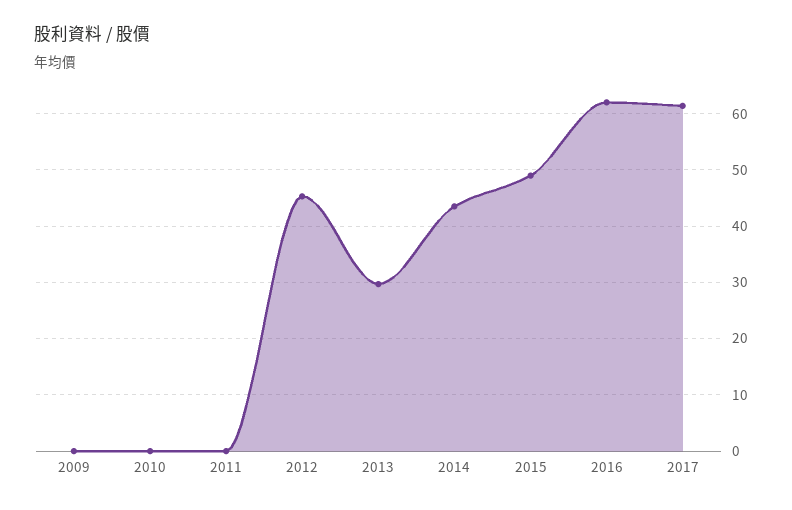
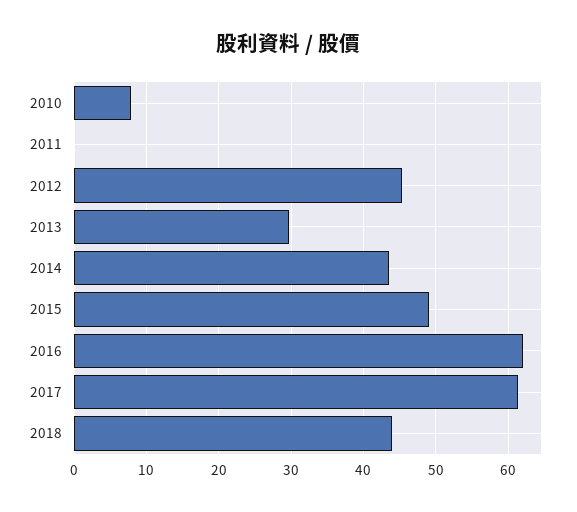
2009: 0 -> none
2010: 0 -> 8
2018: none -> 44

